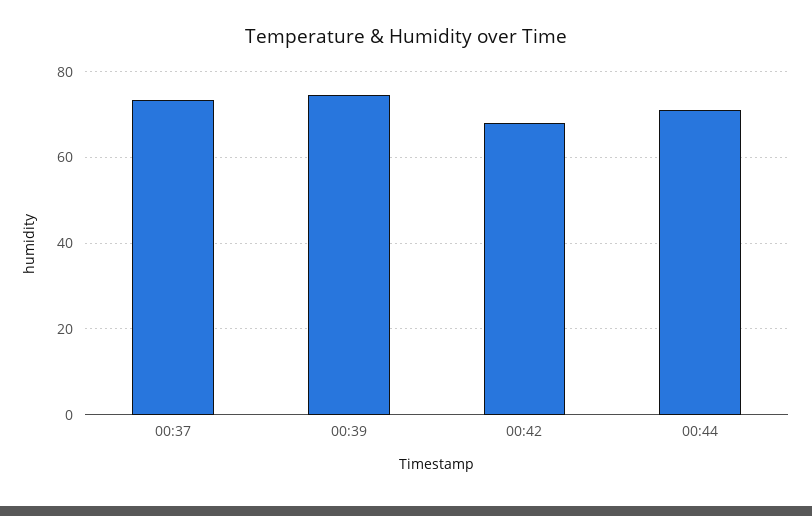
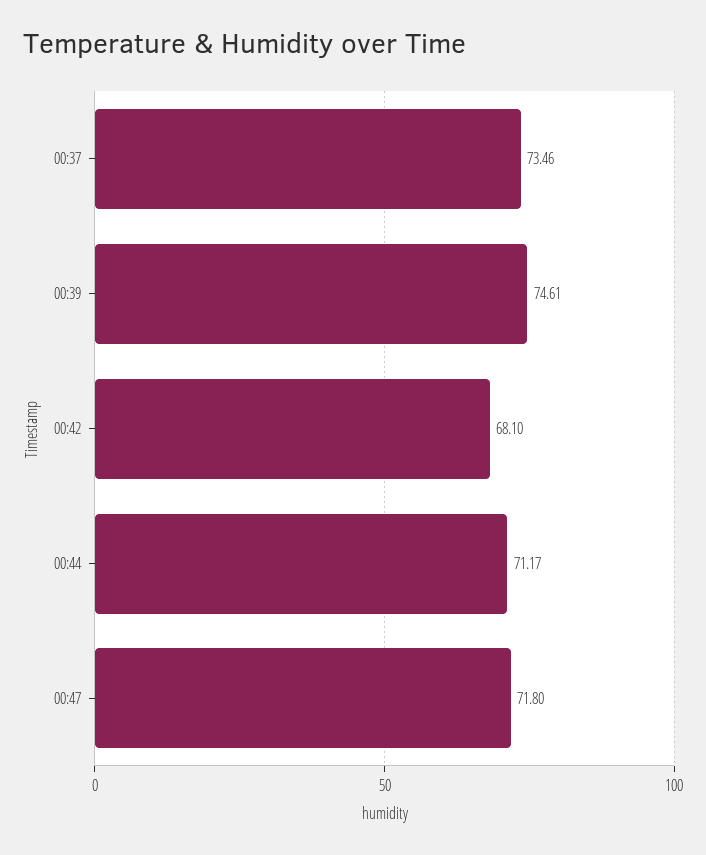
00:47: none -> 71.8

